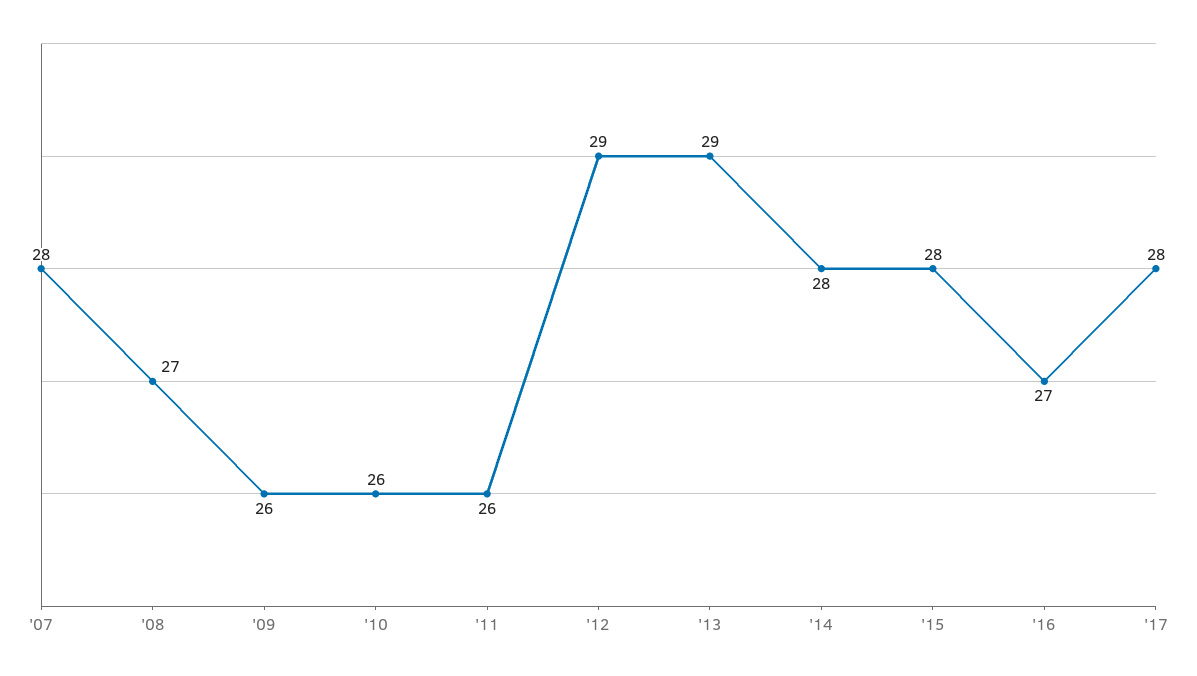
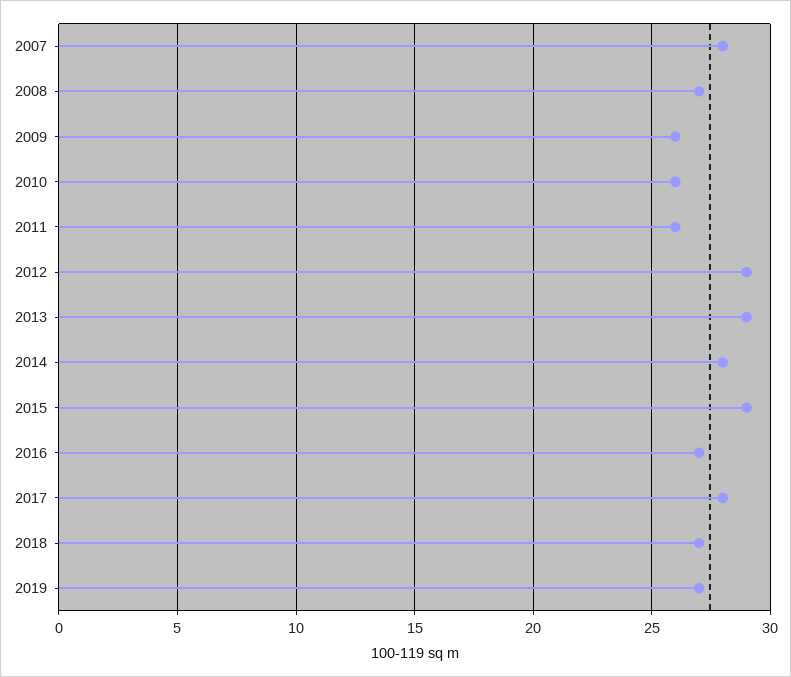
'15: 28 -> 29
2018: none -> 27
2019: none -> 27

